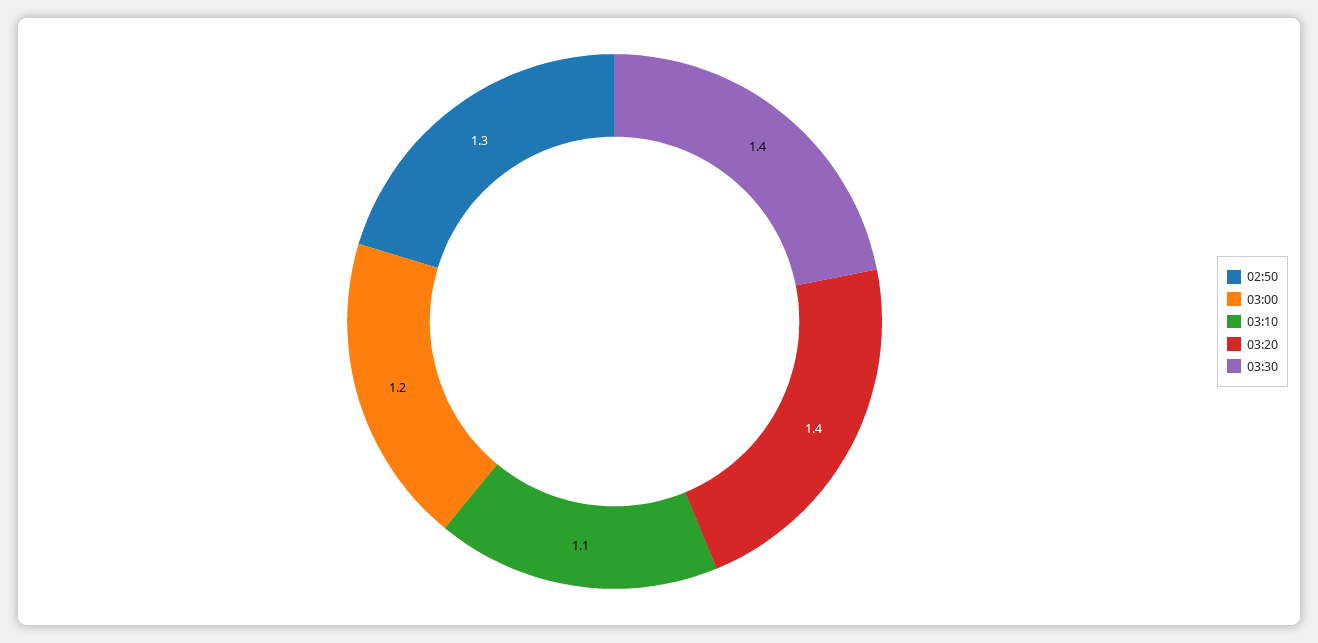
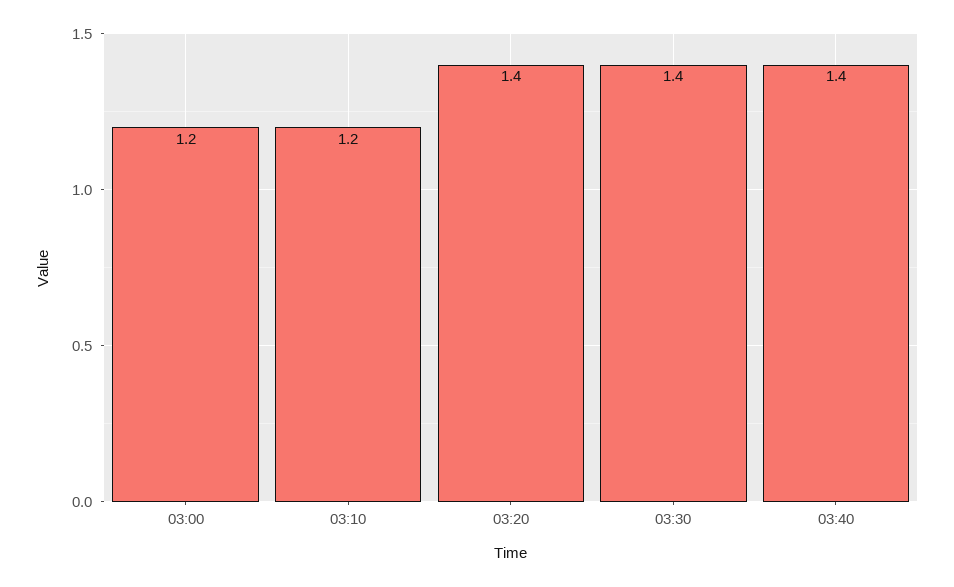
02:50: 1.3 -> none
03:10: 1.1 -> 1.2
03:40: none -> 1.4

